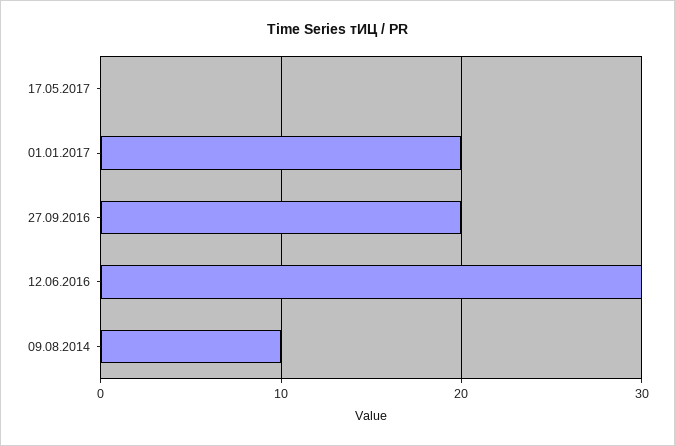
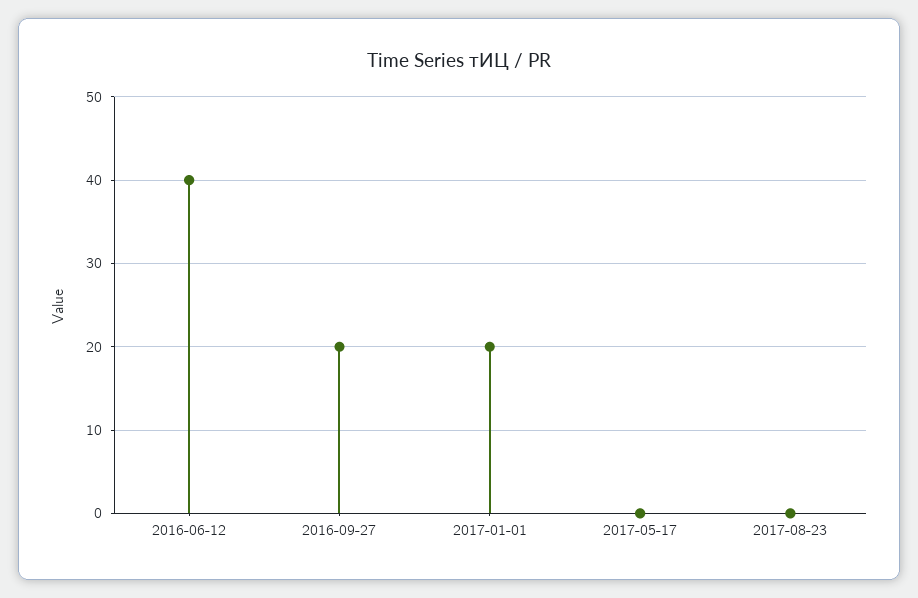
12.06.2016: 30 -> 40
09.08.2014: 10 -> none
2017-08-23: none -> 0

